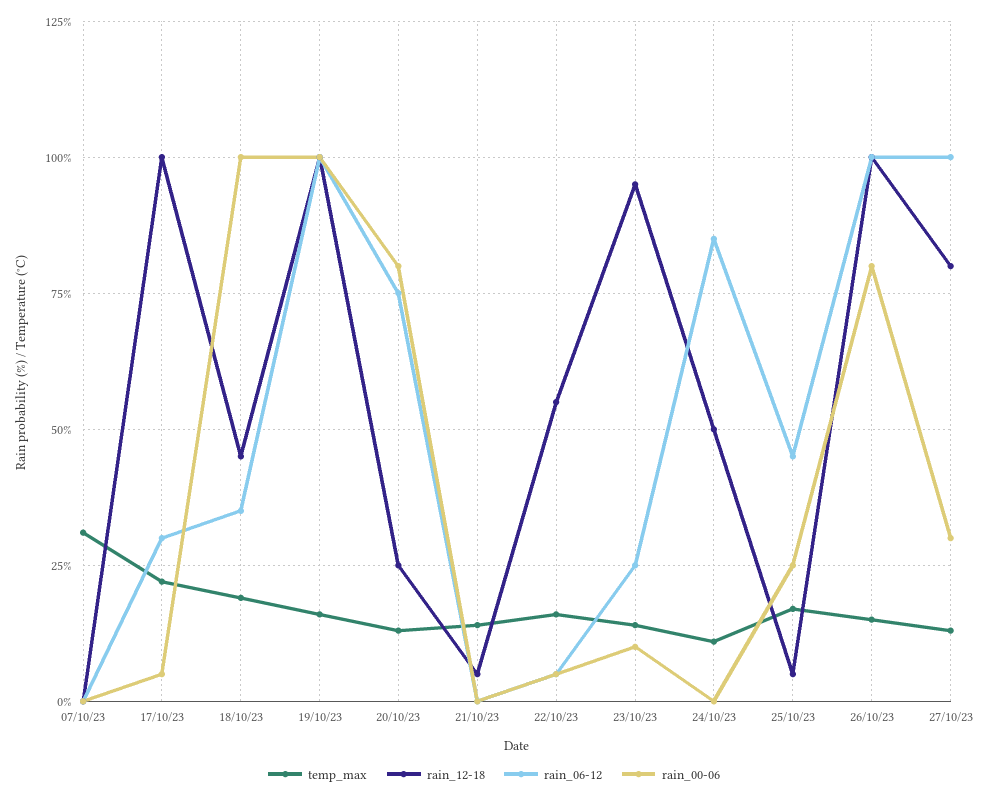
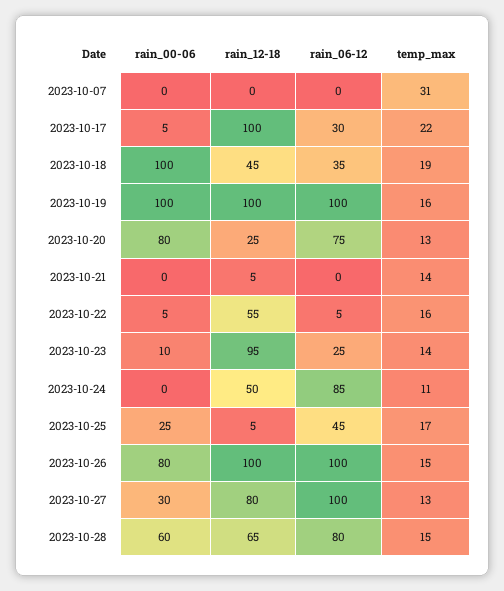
rain_00-06, 2023-10-28: none -> 60
rain_12-18, 2023-10-28: none -> 65
rain_06-12, 2023-10-28: none -> 80
temp_max, 2023-10-28: none -> 15

